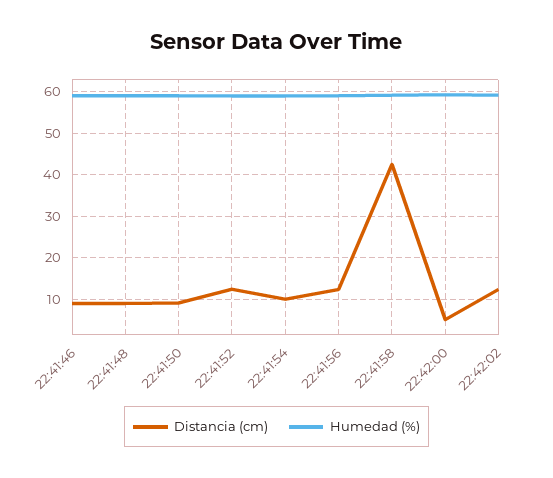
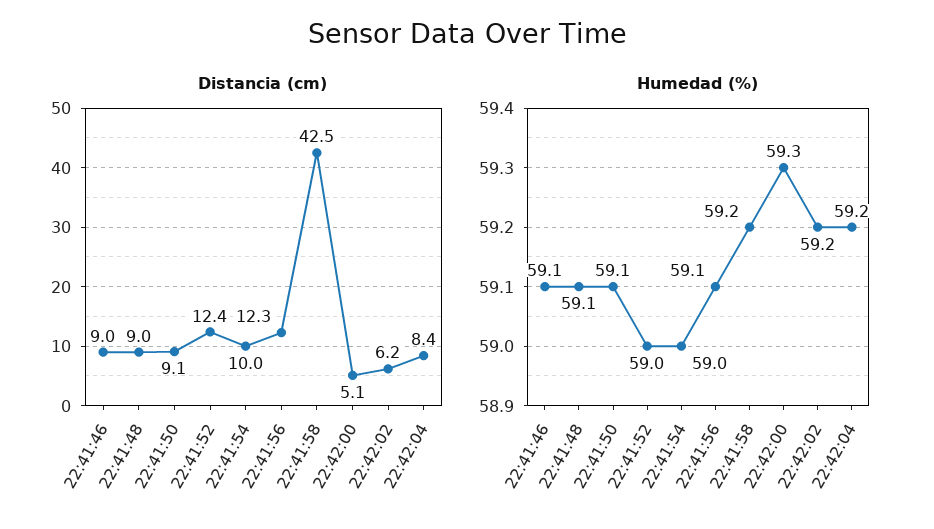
Distancia (cm), 22:42:02: 12 -> 6.2
Distancia (cm), 22:42:04: none -> 8.4
Humedad (%), 22:42:04: none -> 59.2

